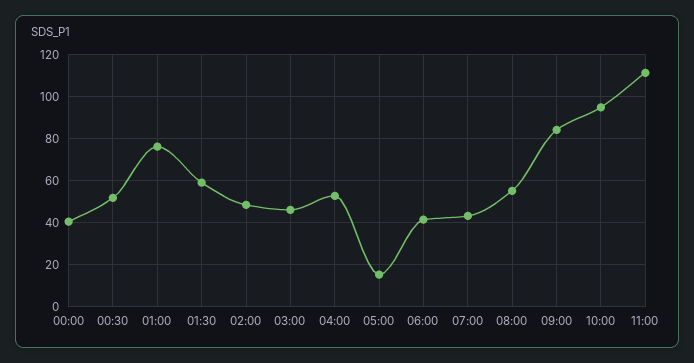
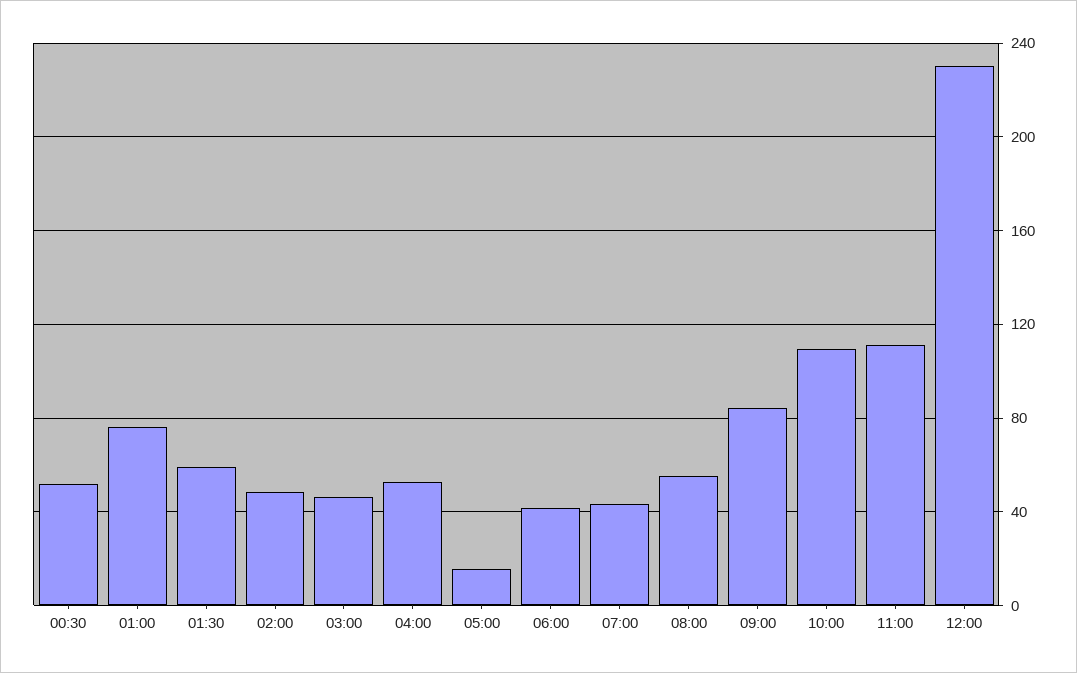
00:00: 40 -> none
10:00: 95 -> 110
12:00: none -> 230

